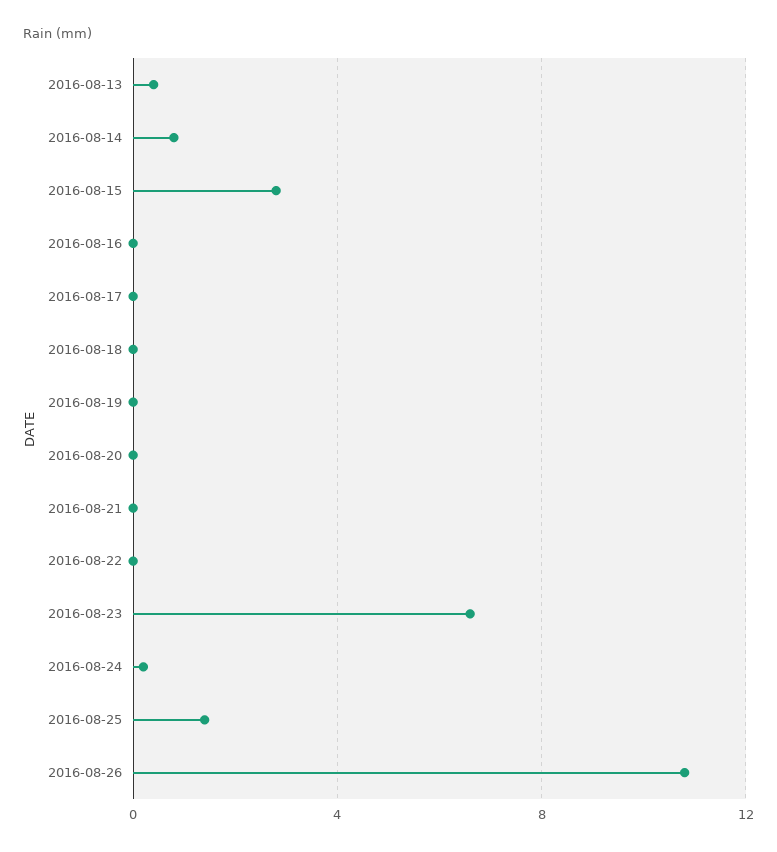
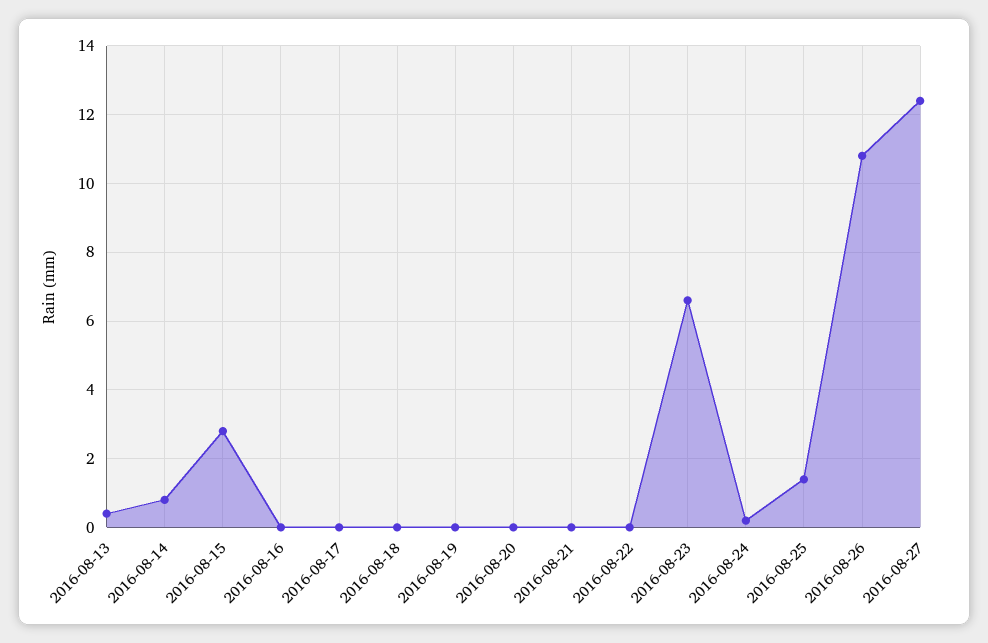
2016-08-27: none -> 12.5

